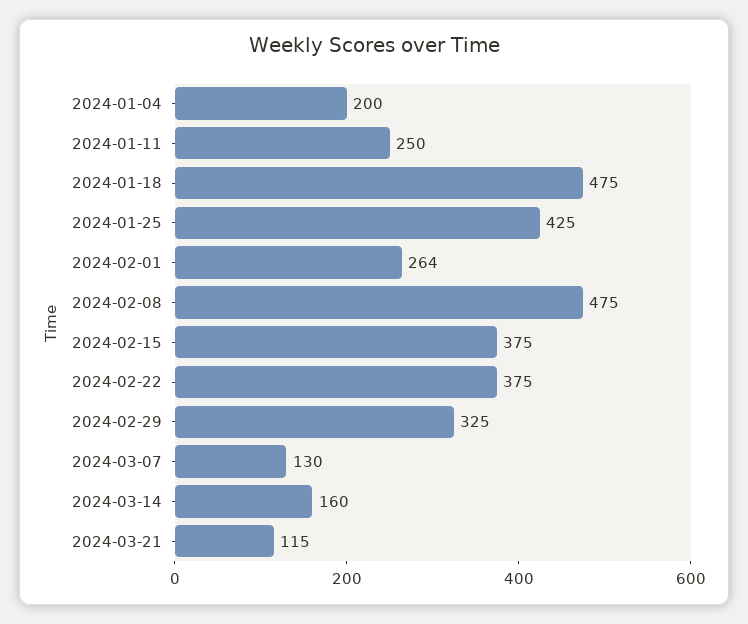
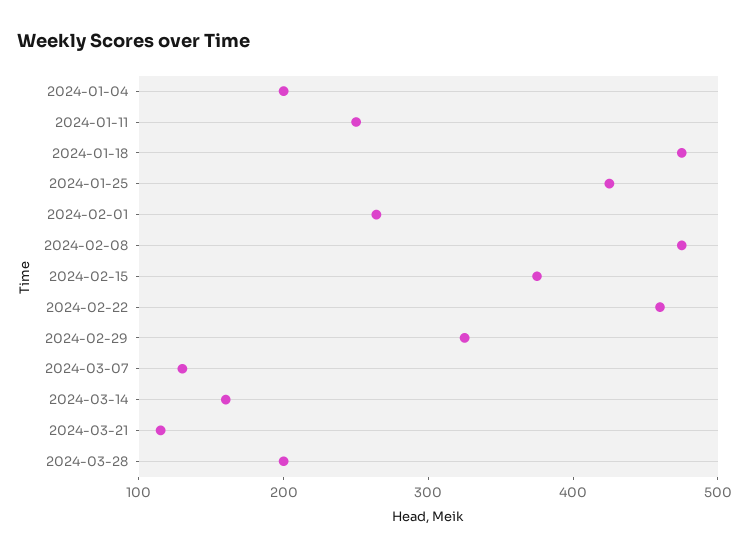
2024-02-22: 375 -> 460
2024-03-28: none -> 200

